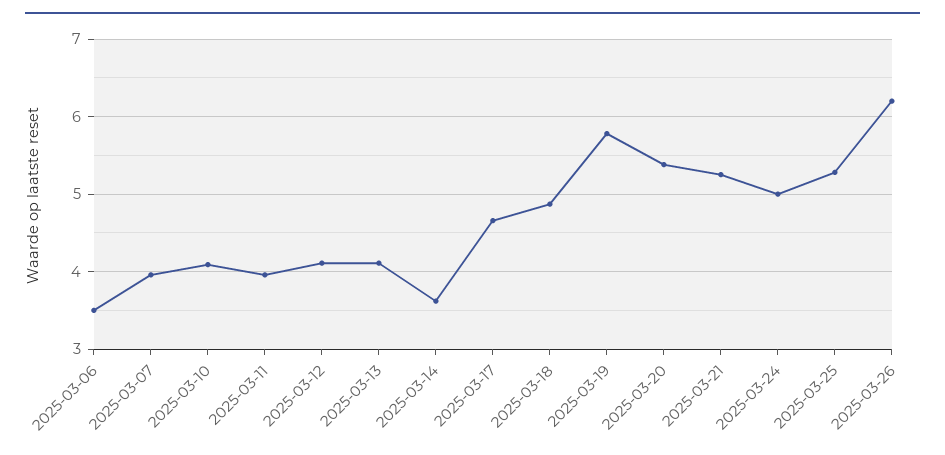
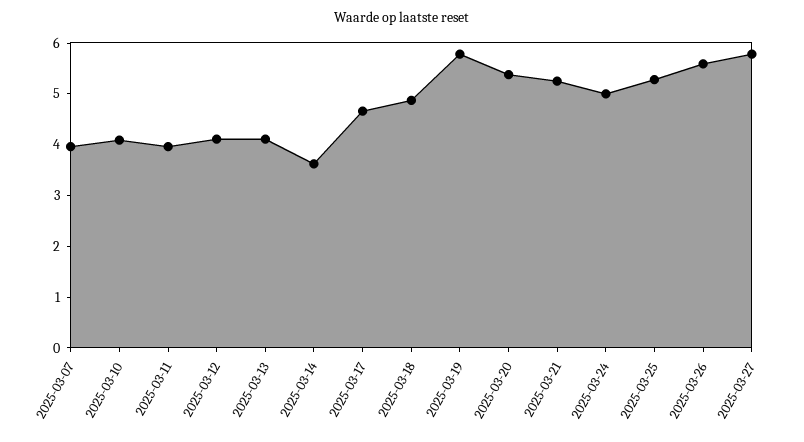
2025-03-06: 3.5 -> none
2025-03-26: 6.2 -> 5.6
2025-03-27: none -> 5.8

